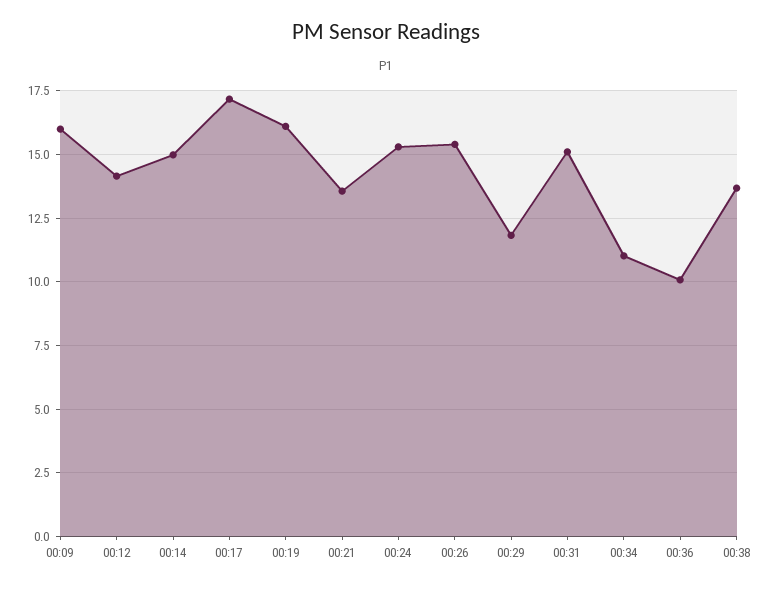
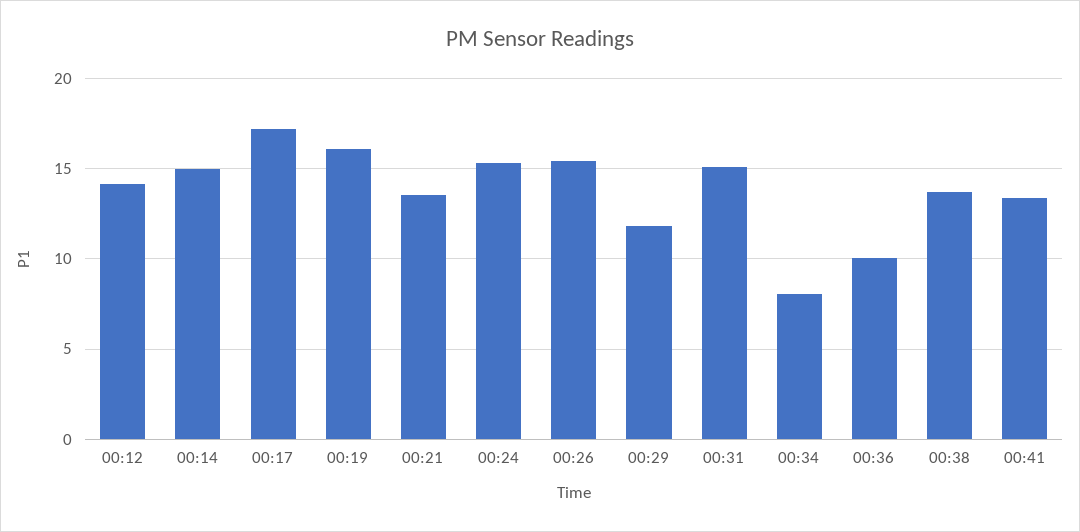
00:09: 16 -> none
00:34: 11 -> 8
00:41: none -> 13.5

